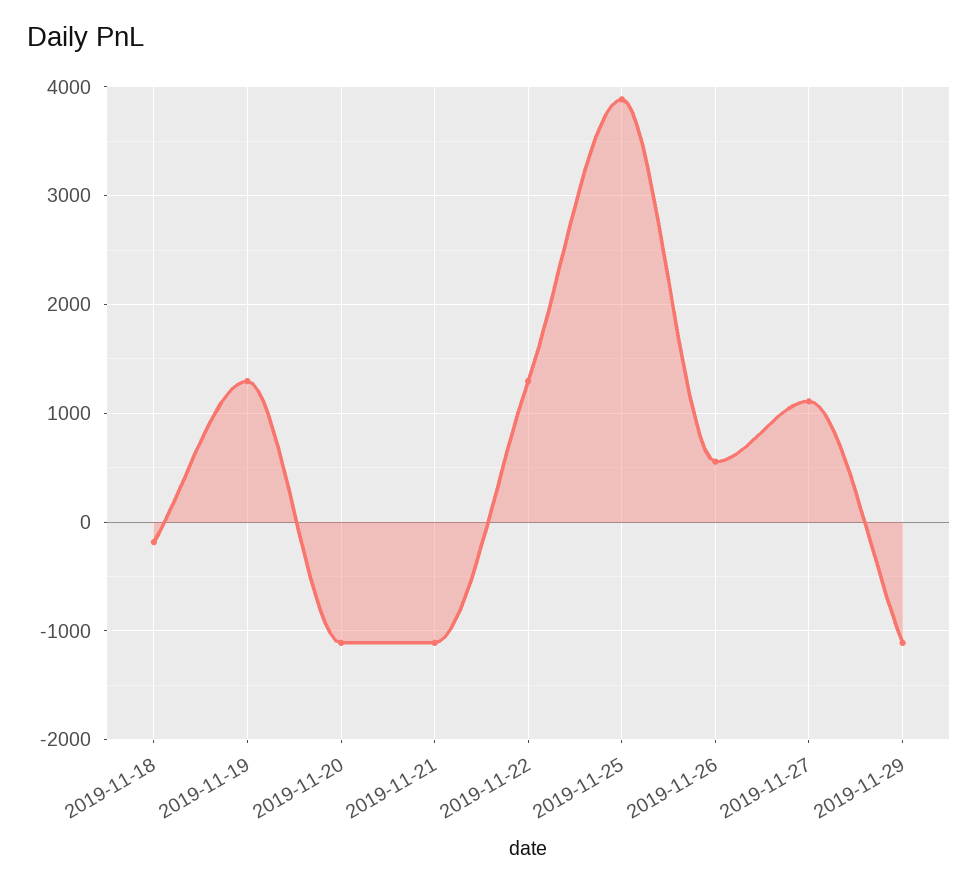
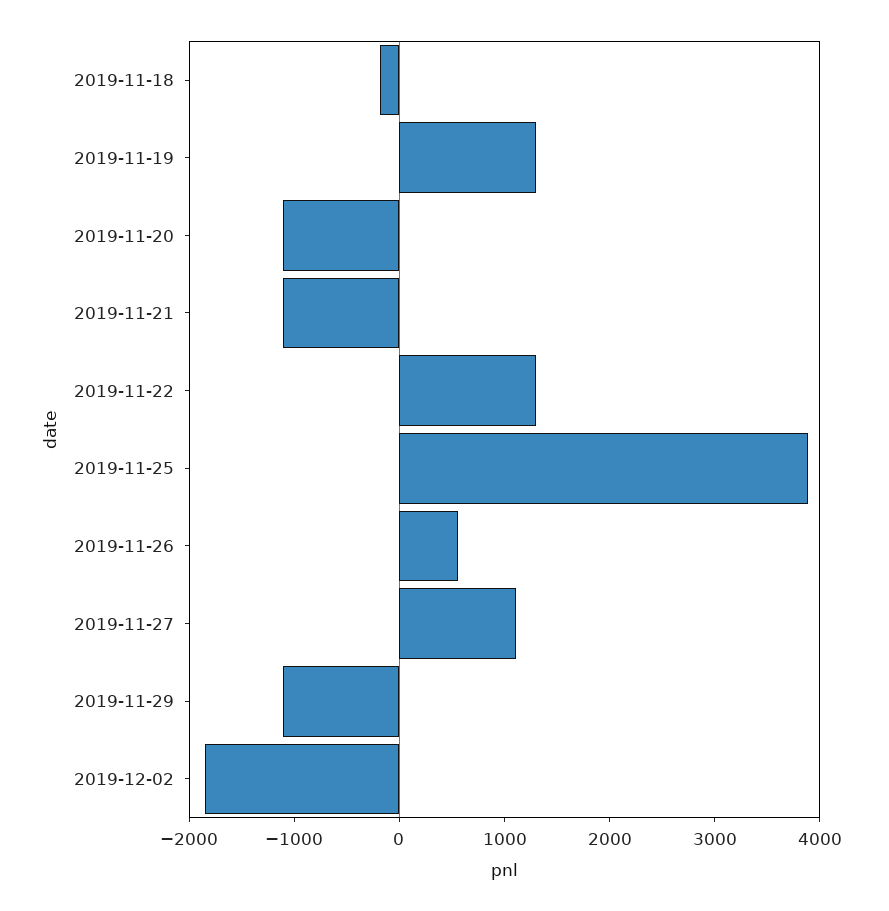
2019-12-02: none -> -1800

